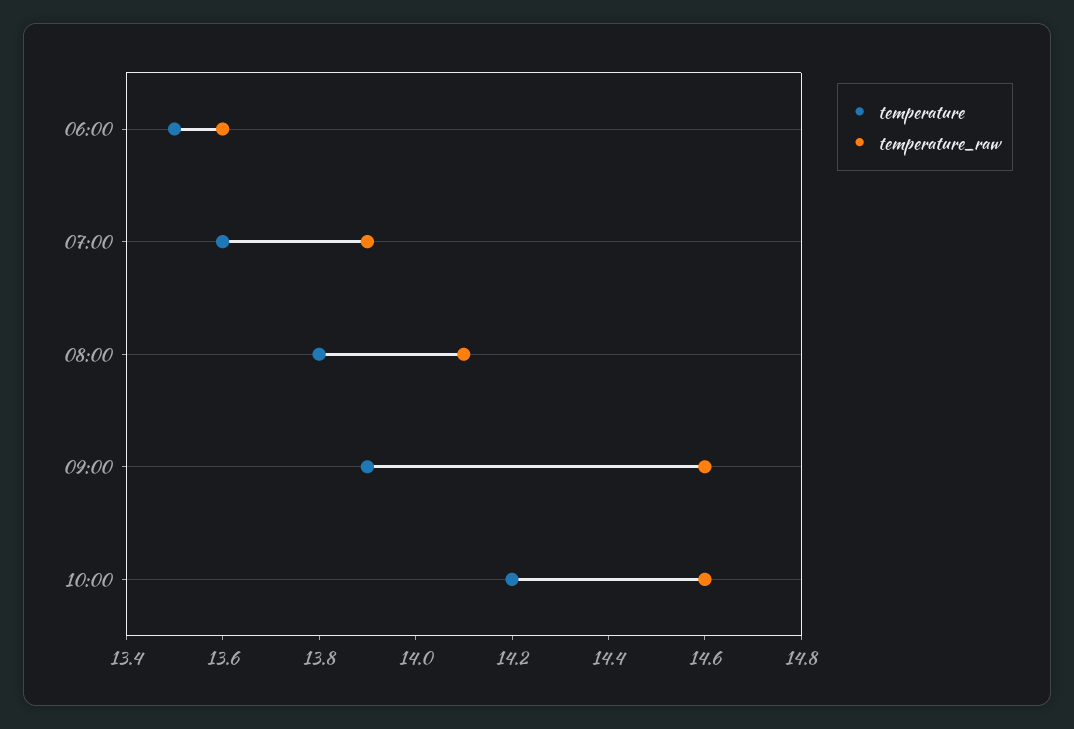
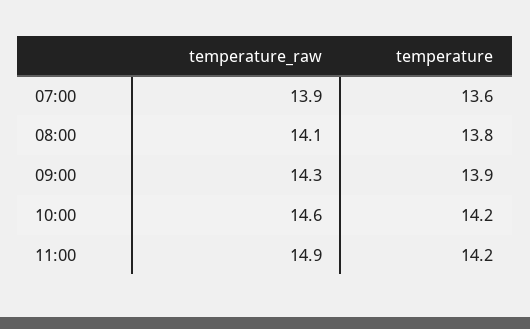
temperature, 06:00: 13.5 -> none
temperature_raw, 06:00: 13.6 -> none
temperature_raw, 09:00: 14.6 -> 14.3
temperature_raw, 11:00: none -> 14.9
temperature, 11:00: none -> 14.2

